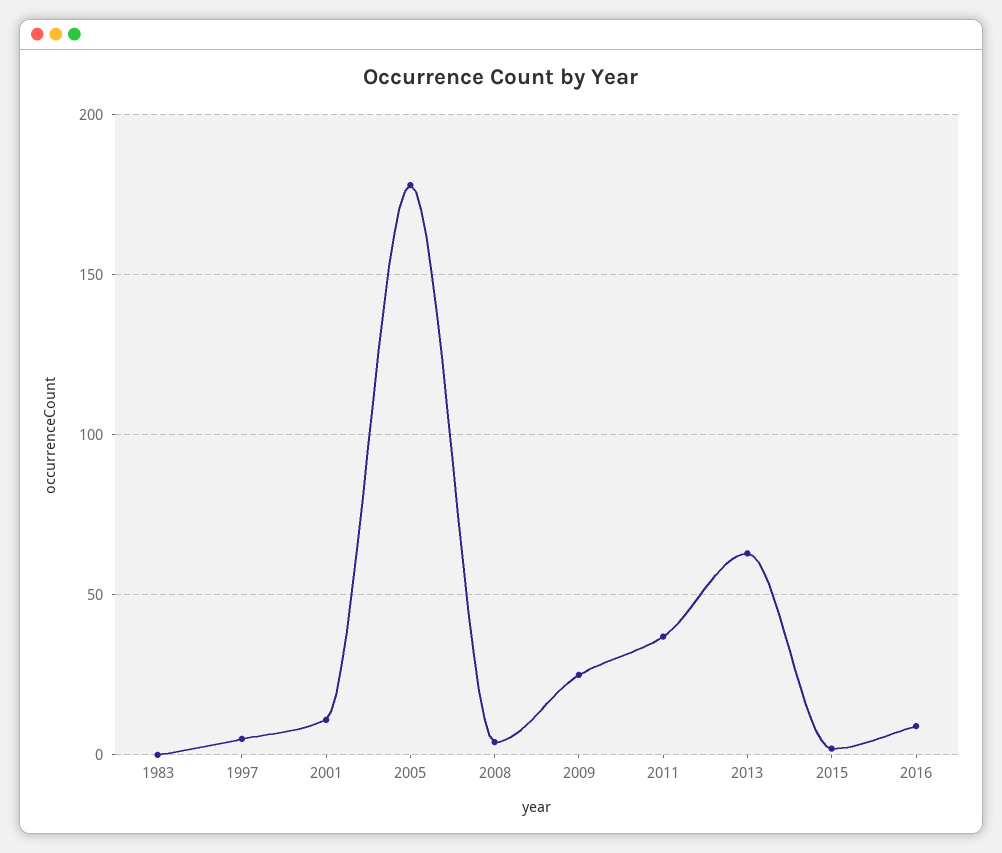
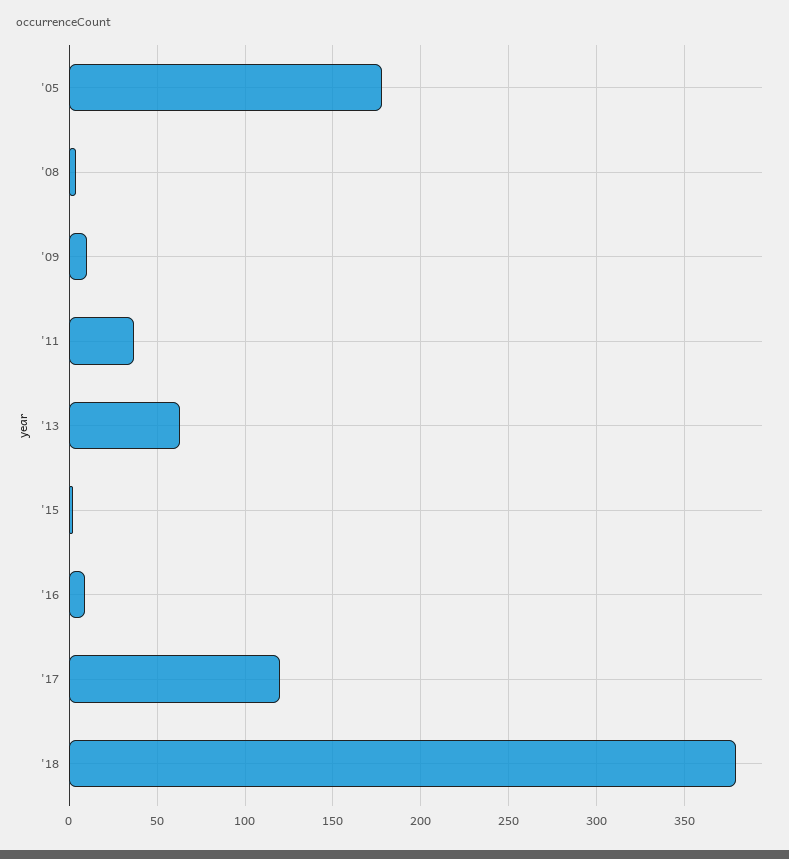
1983: 0 -> none
1997: 5 -> none
2001: 10 -> none
2009: 25 -> 10
'17: none -> 120
'18: none -> 380

